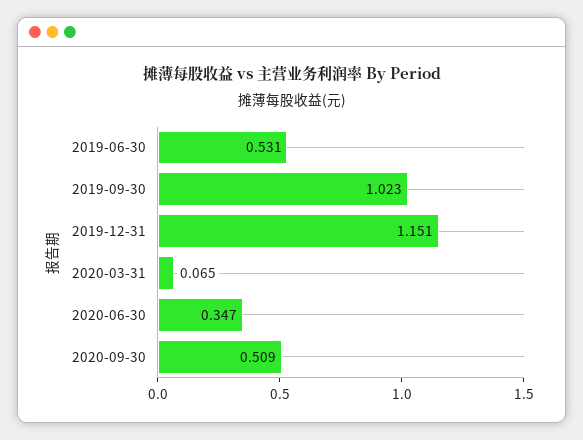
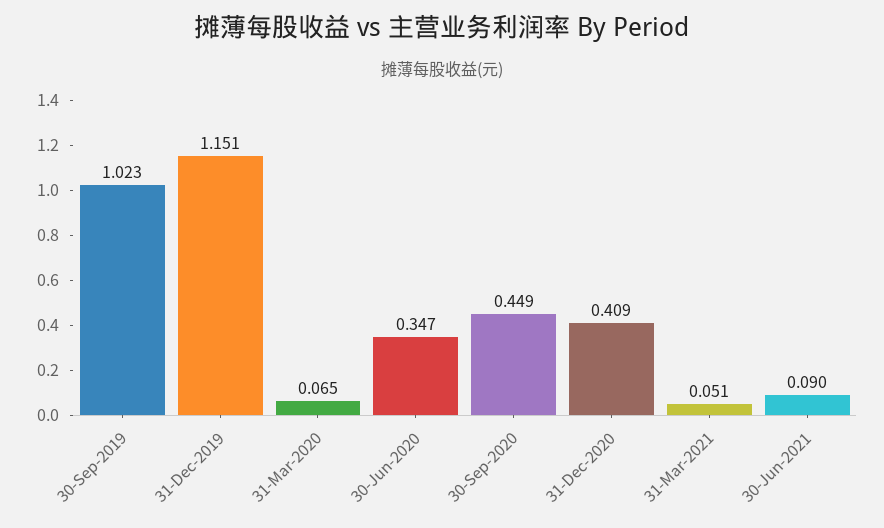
2019-06-30: 0.531 -> none
2020-09-30: 0.509 -> 0.449
31-Dec-2020: none -> 0.409
31-Mar-2021: none -> 0.051
30-Jun-2021: none -> 0.09

